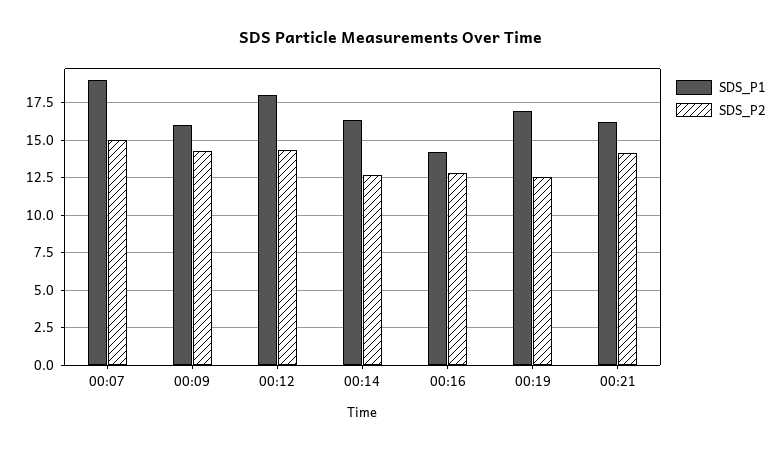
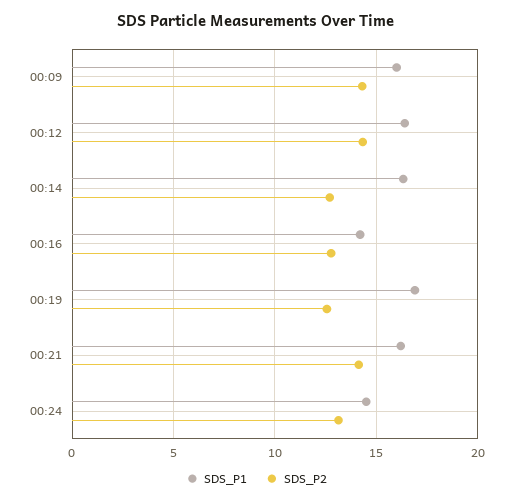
SDS_P1, 00:07: 19 -> none
SDS_P2, 00:07: 15 -> none
SDS_P1, 00:12: 18 -> 16.5
SDS_P1, 00:24: none -> 14.5
SDS_P2, 00:24: none -> 13

